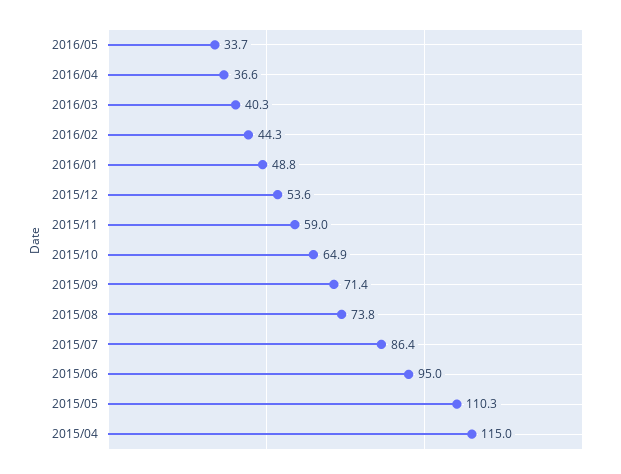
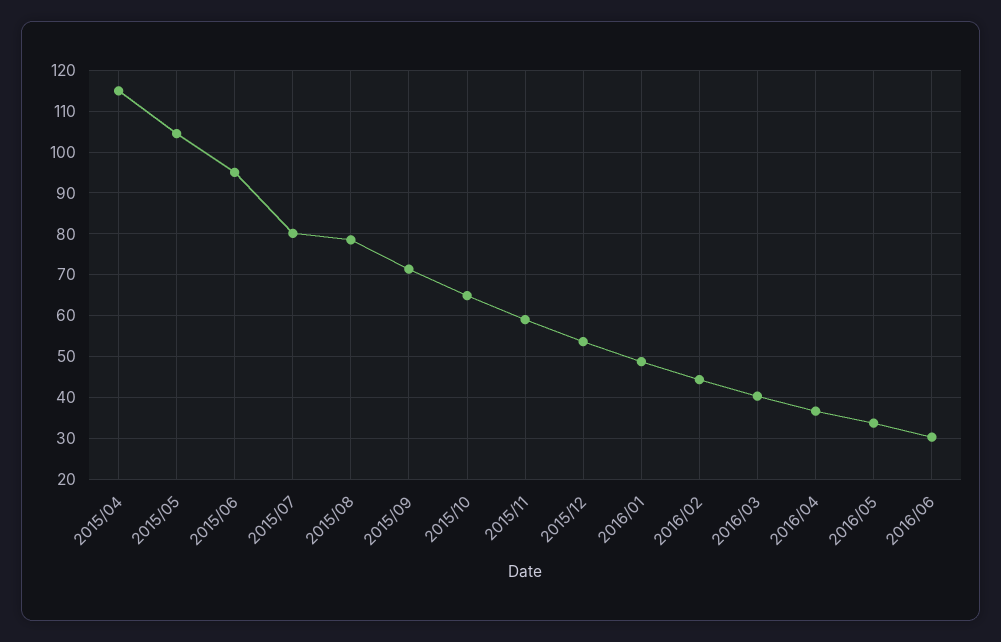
2015/08: 73.8 -> 78
2015/07: 86.4 -> 80
2015/05: 110.3 -> 104
2016/06: none -> 30

